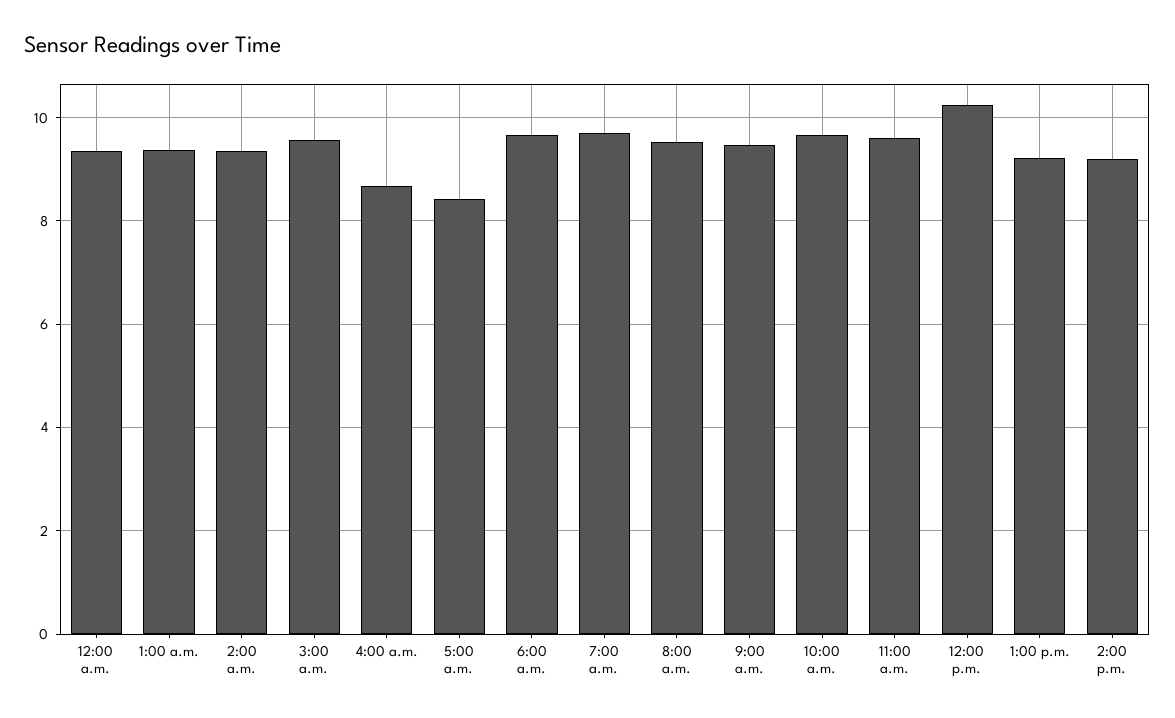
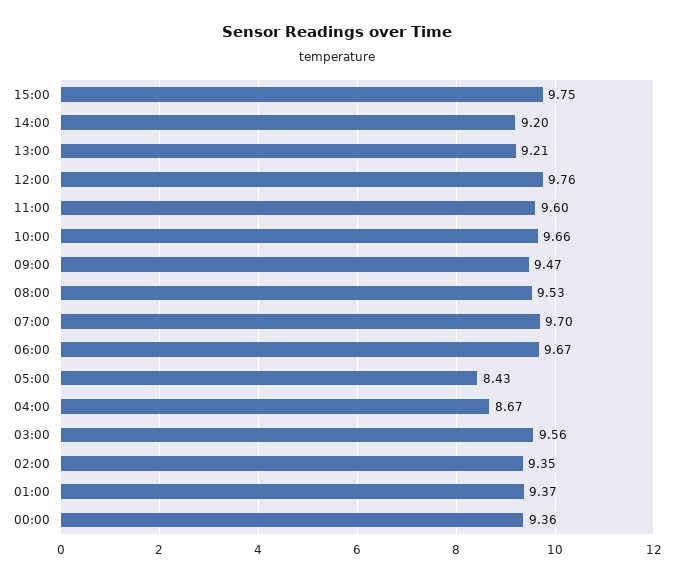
12:00 p.m.: 10.2 -> 9.76
15:00: none -> 9.75

